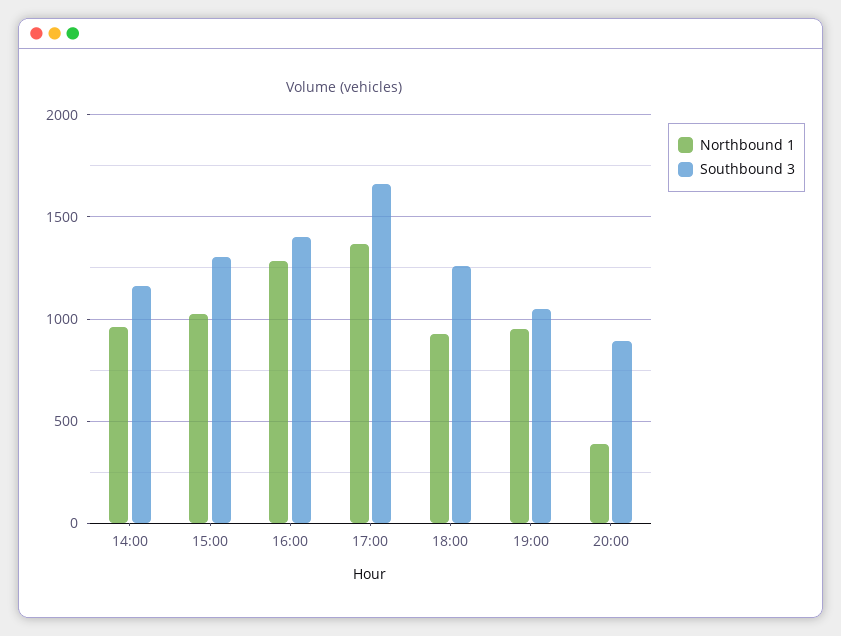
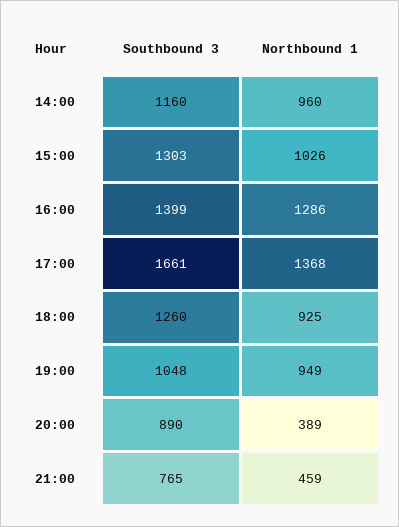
Southbound 3, 21:00: none -> 765
Northbound 1, 21:00: none -> 459

